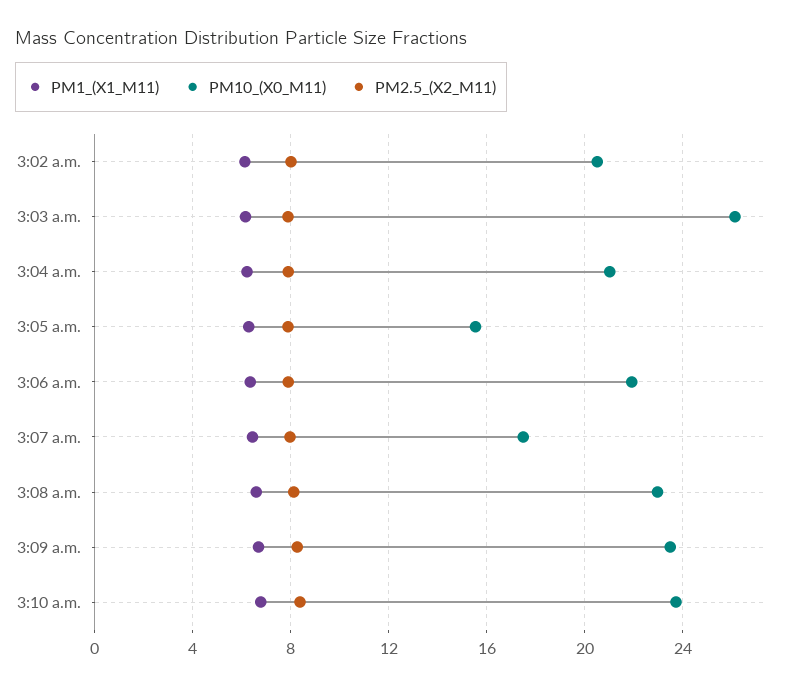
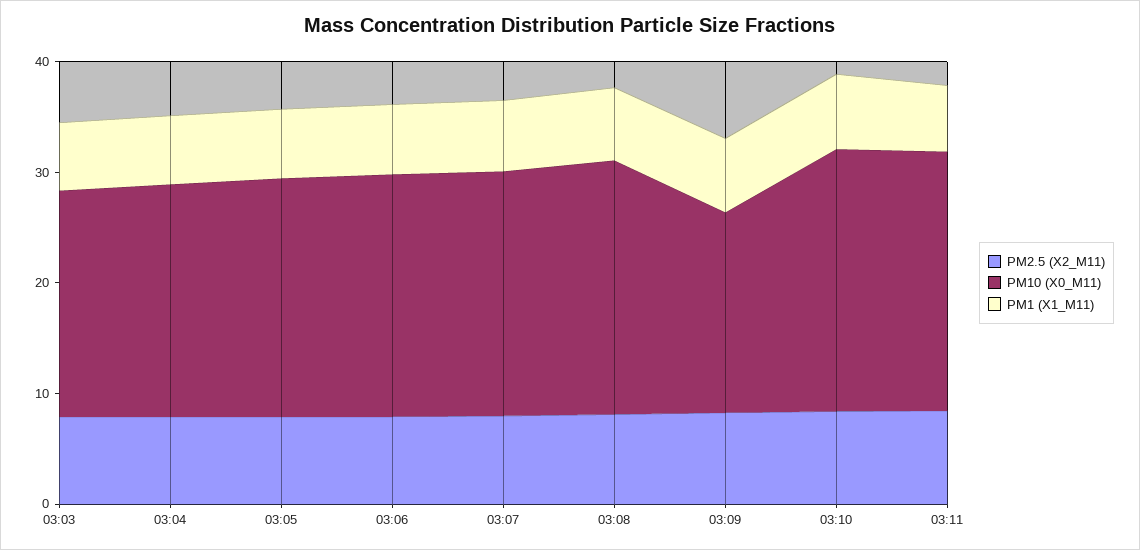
PM1_(X1_M11), 3:02 a.m.: 6 -> none
PM10_(X0_M11), 3:02 a.m.: 20.5 -> none
PM2.5_(X2_M11), 3:02 a.m.: 8 -> none
PM10_(X0_M11), 3:03 a.m.: 26 -> 20
PM10_(X0_M11), 3:05 a.m.: 15.5 -> 22
PM10_(X0_M11), 3:07 a.m.: 17.5 -> 22
PM10_(X0_M11), 3:09 a.m.: 23.5 -> 18
PM2.5_(X2_M11), 03:11: none -> 8
PM10_(X0_M11), 03:11: none -> 24
PM1_(X1_M11), 03:11: none -> 6

